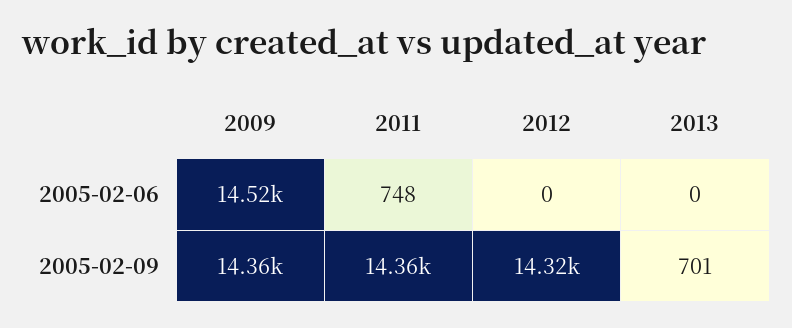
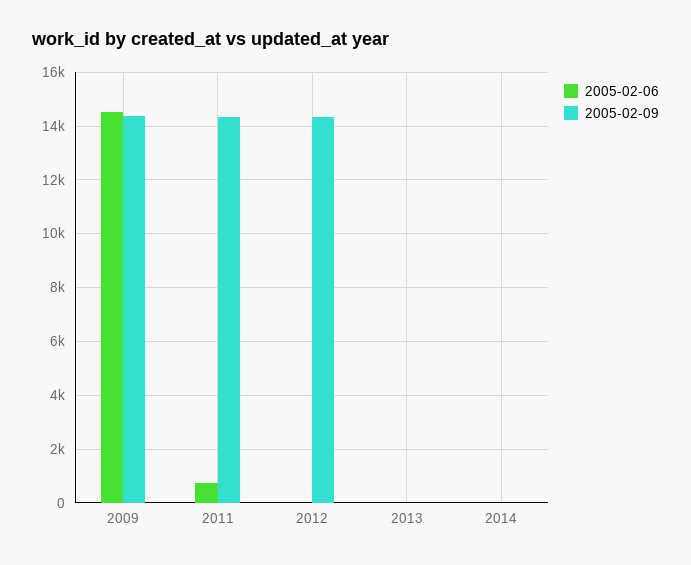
2005-02-09, 2013: 701 -> 0
2005-02-06, 2014: none -> 0
2005-02-09, 2014: none -> 0

